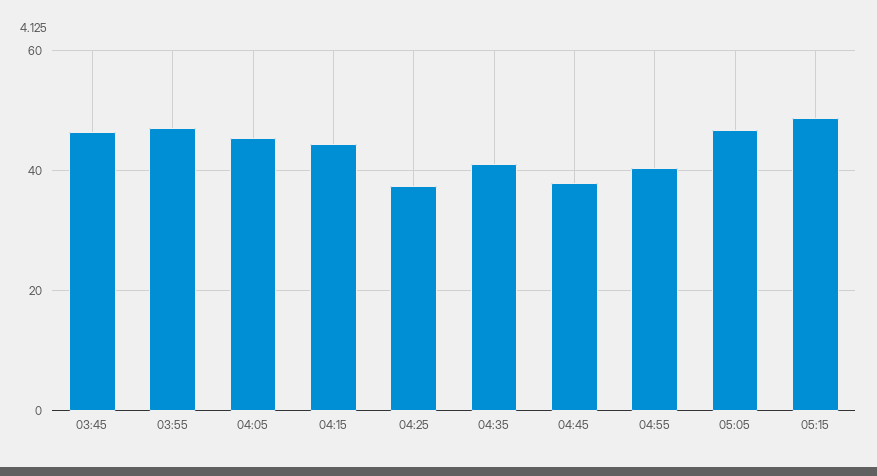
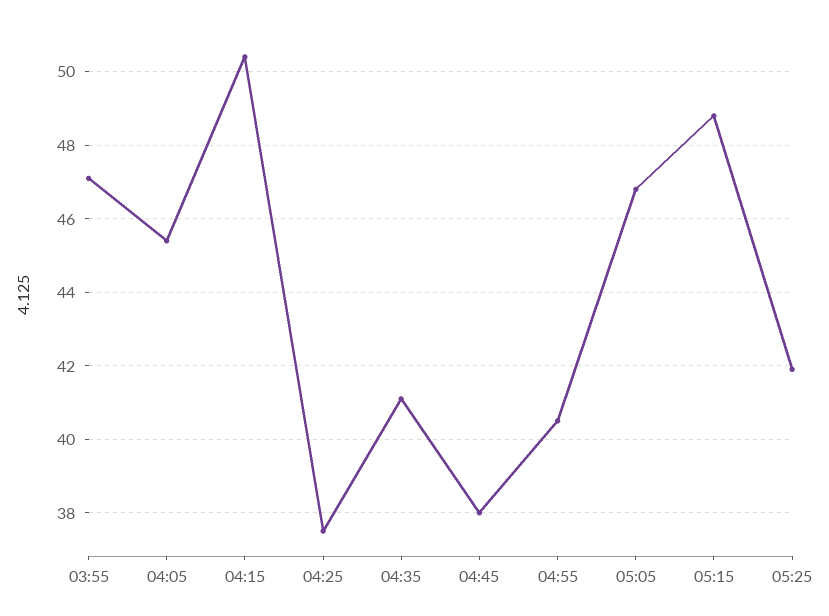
03:45: 46 -> none
04:15: 44 -> 50.5
05:25: none -> 42

